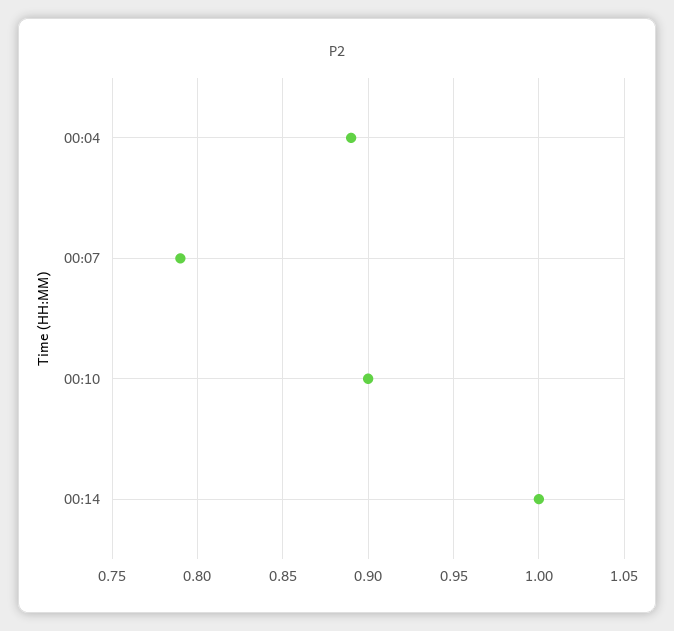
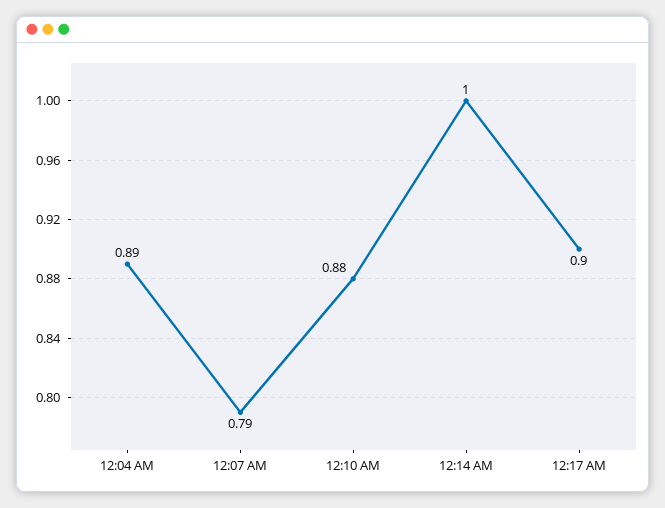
00:10: 0.9 -> 0.88
12:17 AM: none -> 0.9

